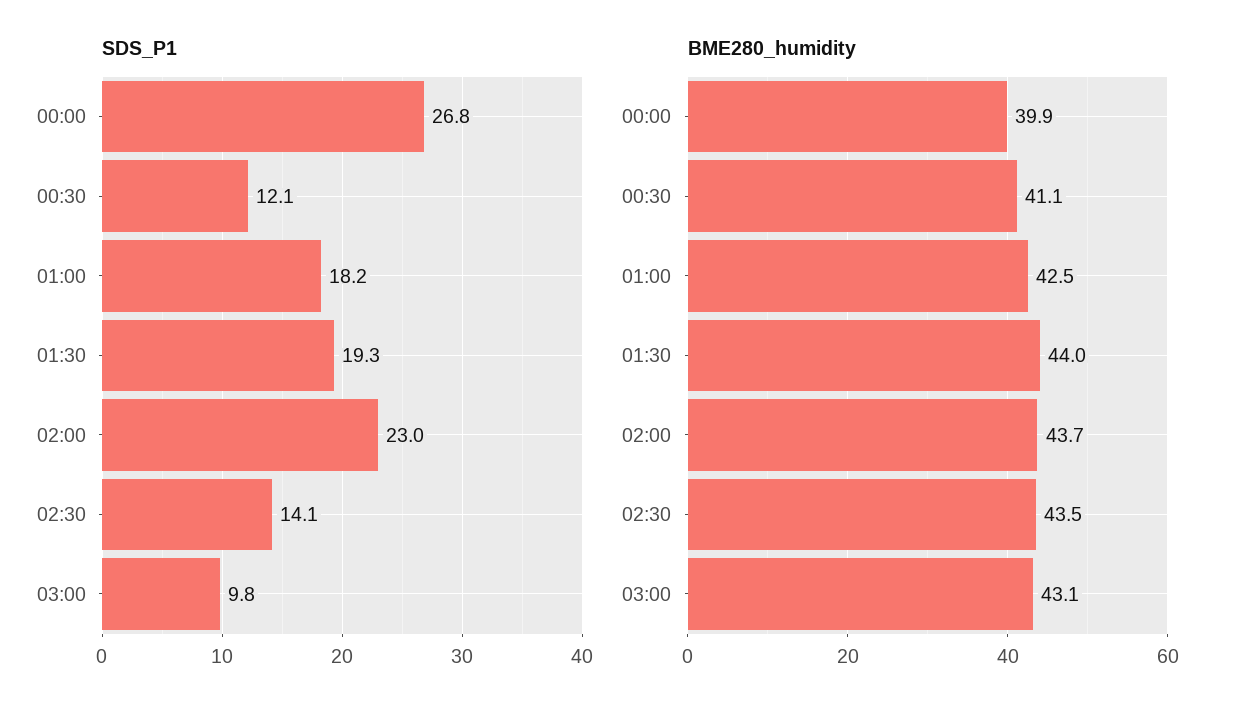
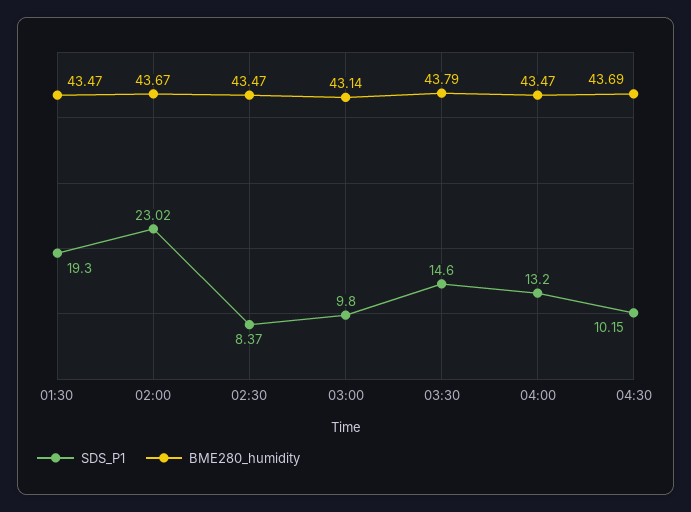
SDS_P1, 00:00: 26.8 -> none
SDS_P1, 00:30: 12.1 -> none
SDS_P1, 01:00: 18.2 -> none
SDS_P1, 02:30: 14.1 -> 8.37
BME280_humidity, 00:00: 39.9 -> none
BME280_humidity, 00:30: 41.1 -> none
BME280_humidity, 01:00: 42.5 -> none
BME280_humidity, 01:30: 44 -> 43.47
SDS_P1, 03:30: none -> 14.6
BME280_humidity, 03:30: none -> 43.79
SDS_P1, 04:00: none -> 13.2
BME280_humidity, 04:00: none -> 43.47
SDS_P1, 04:30: none -> 10.15
BME280_humidity, 04:30: none -> 43.69

